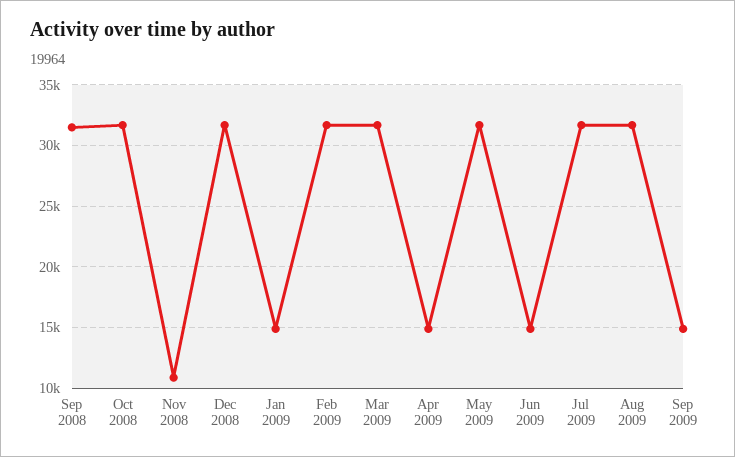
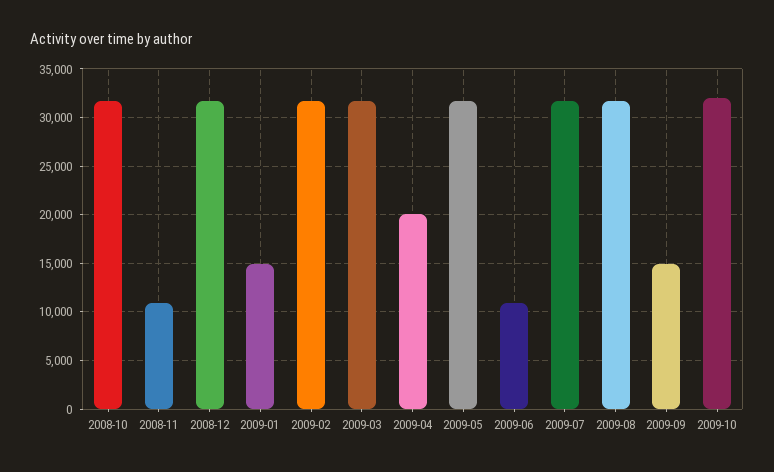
Sep 2008: 31500 -> none
Apr 2009: 15000 -> 20000
Jun 2009: 15000 -> 11000
2009-10: none -> 32000

